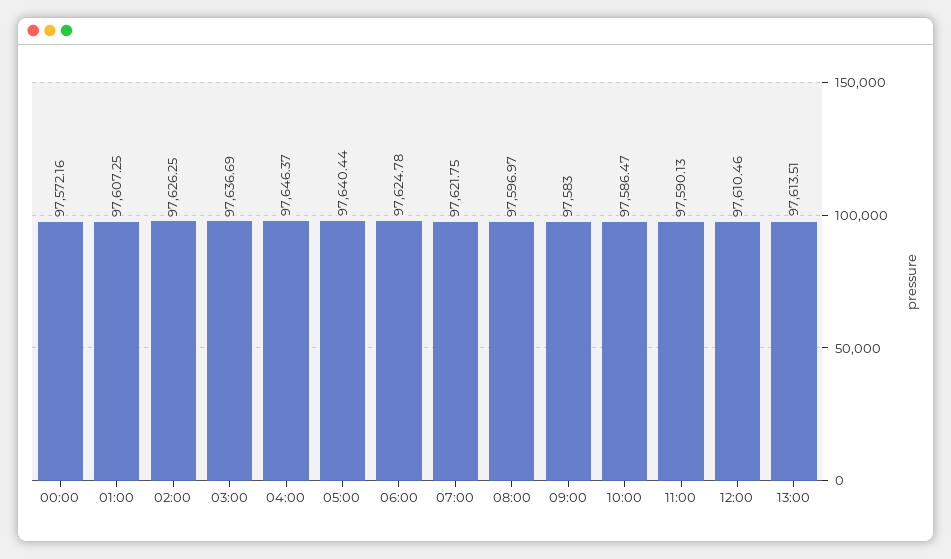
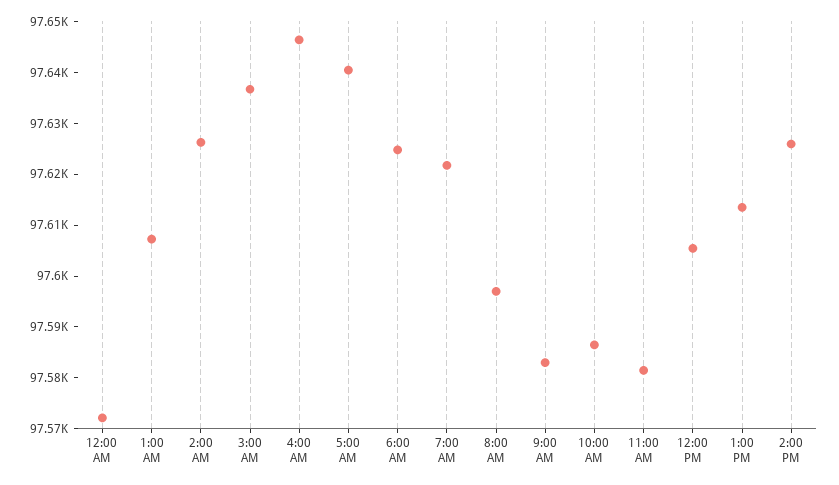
11:00: 97590.13 -> 97582
12:00: 97610.46 -> 97606
2:00 PM: none -> 97626

